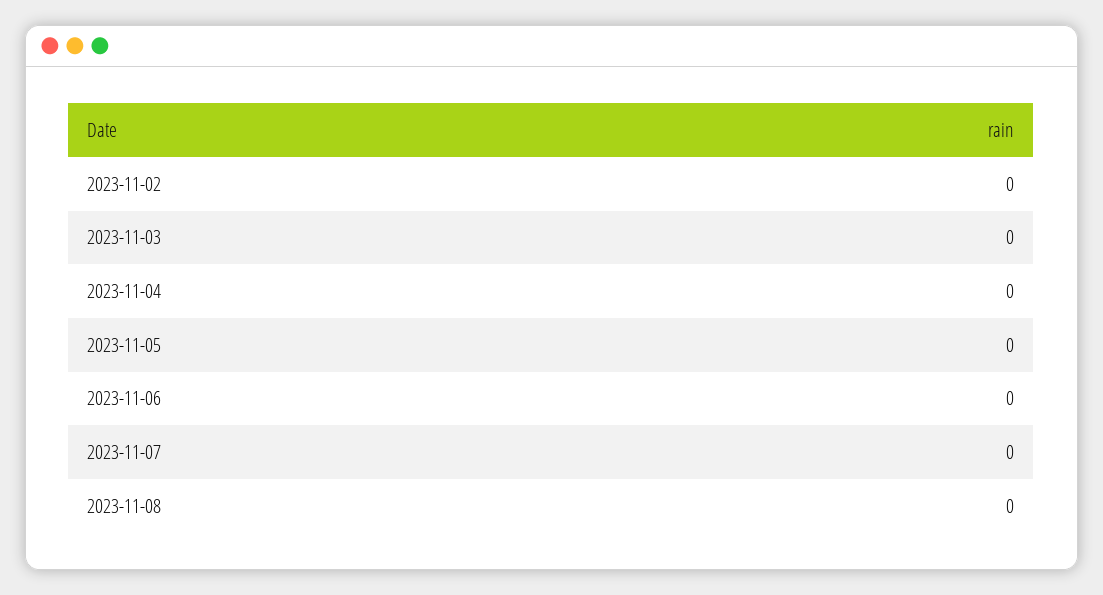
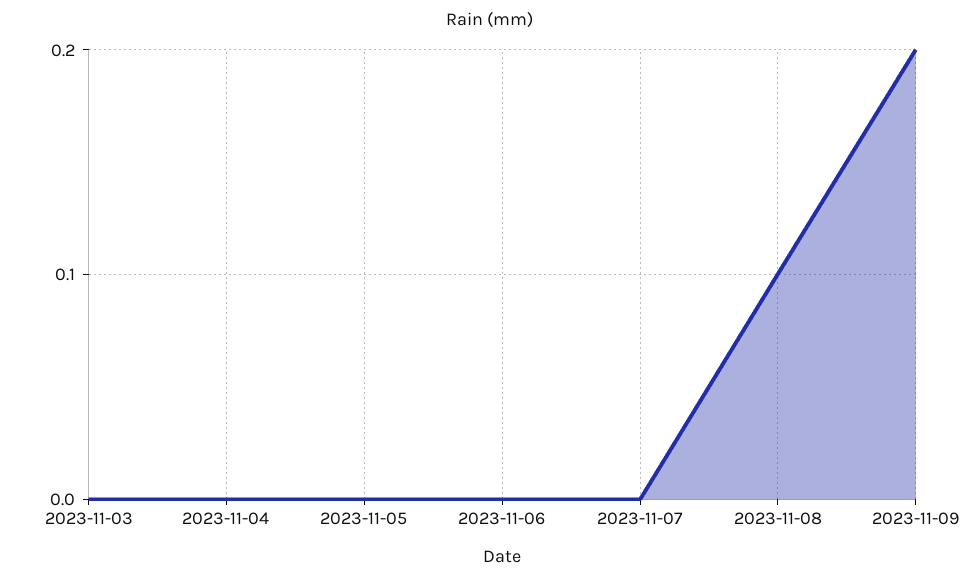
2023-11-02: 0 -> none
2023-11-08: 0 -> 0.1
2023-11-09: none -> 0.2

